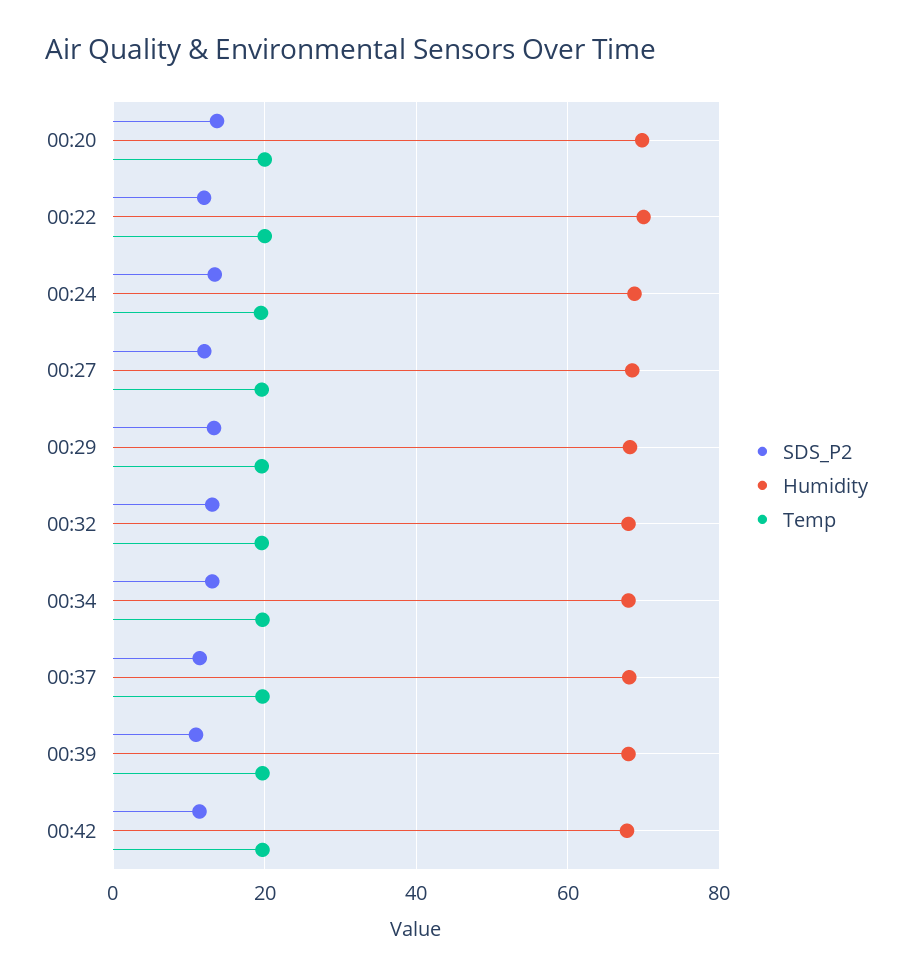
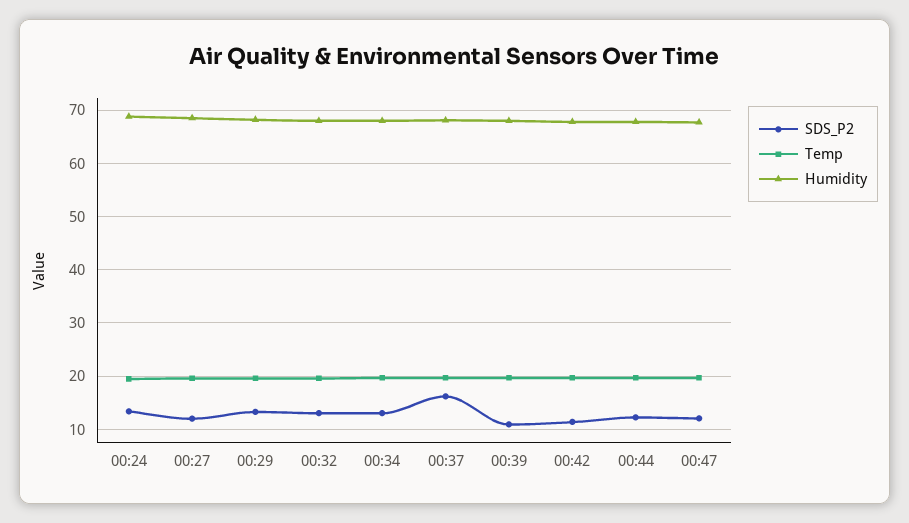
SDS_P2, 00:20: 14 -> none
Humidity, 00:20: 70 -> none
Temp, 00:20: 20 -> none
SDS_P2, 00:22: 12 -> none
Humidity, 00:22: 70 -> none
Temp, 00:22: 20 -> none
SDS_P2, 00:37: 12 -> 16
SDS_P2, 00:44: none -> 12
Temp, 00:44: none -> 20
Humidity, 00:44: none -> 68
SDS_P2, 00:47: none -> 12
Temp, 00:47: none -> 20
Humidity, 00:47: none -> 68

